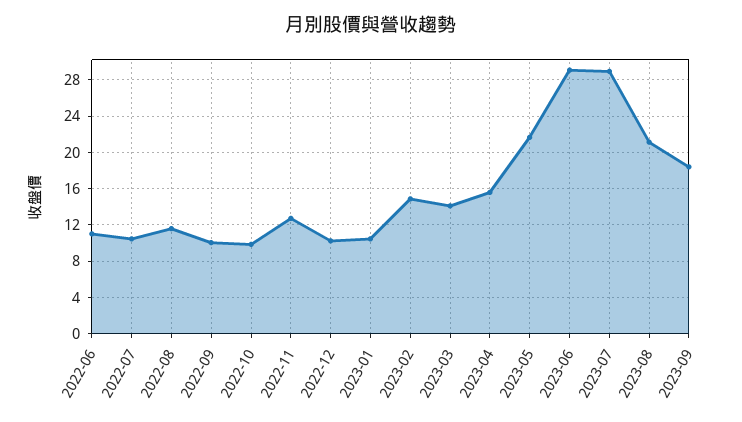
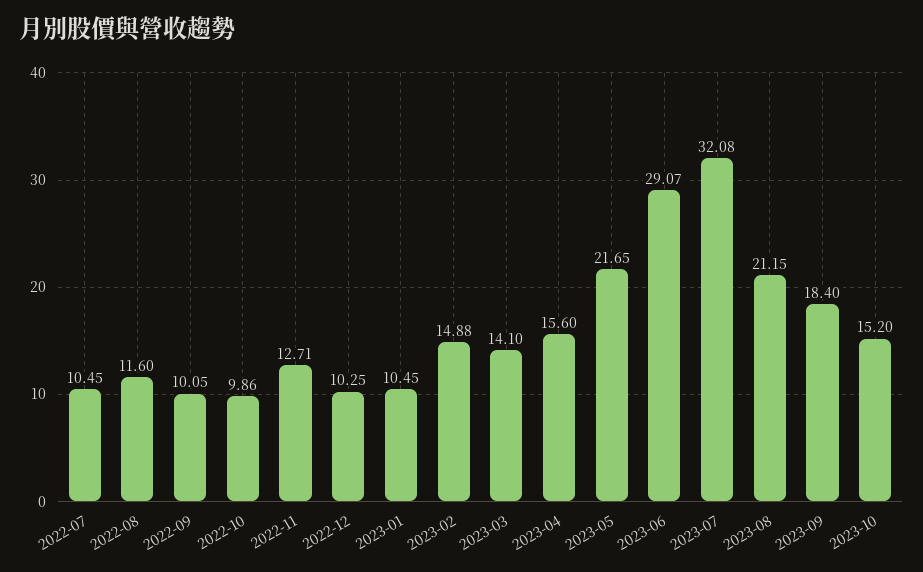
2022-06: 11 -> none
2023-07: 29 -> 32.08
2023-10: none -> 15.2

